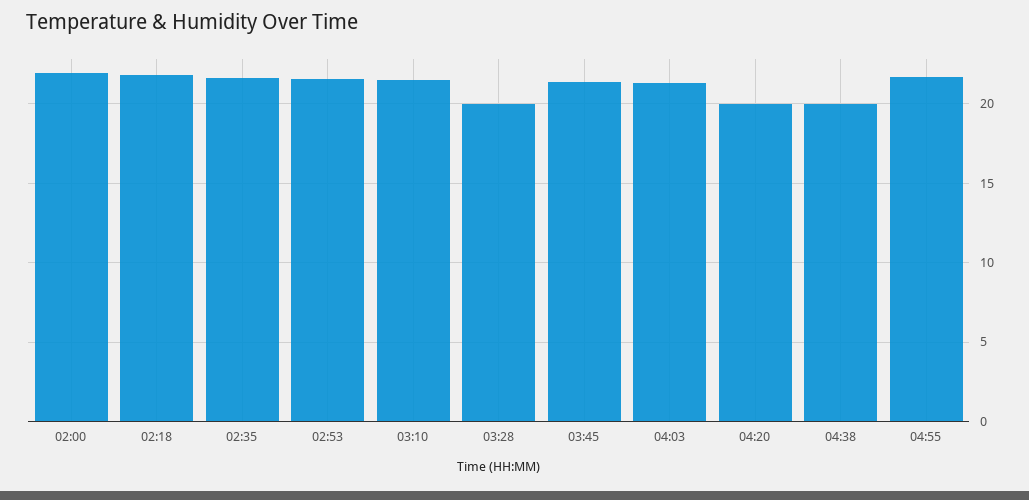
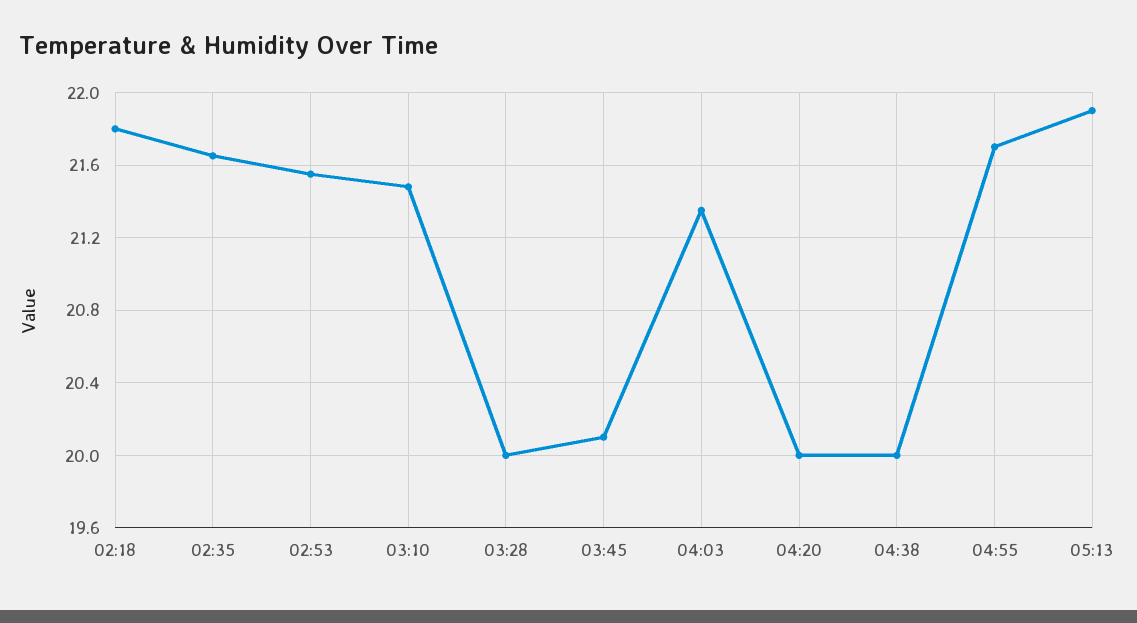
02:00: 22 -> none
03:45: 21.5 -> 20.1
05:13: none -> 21.9

